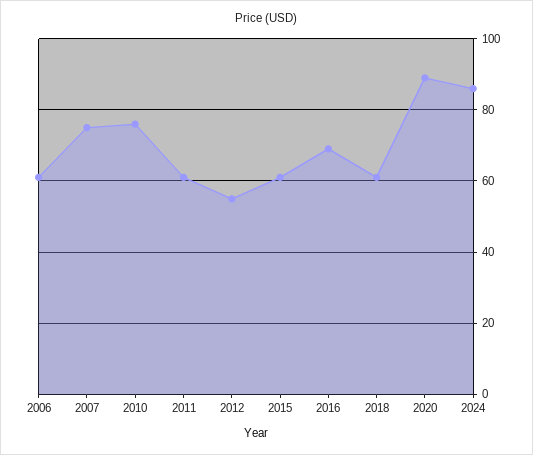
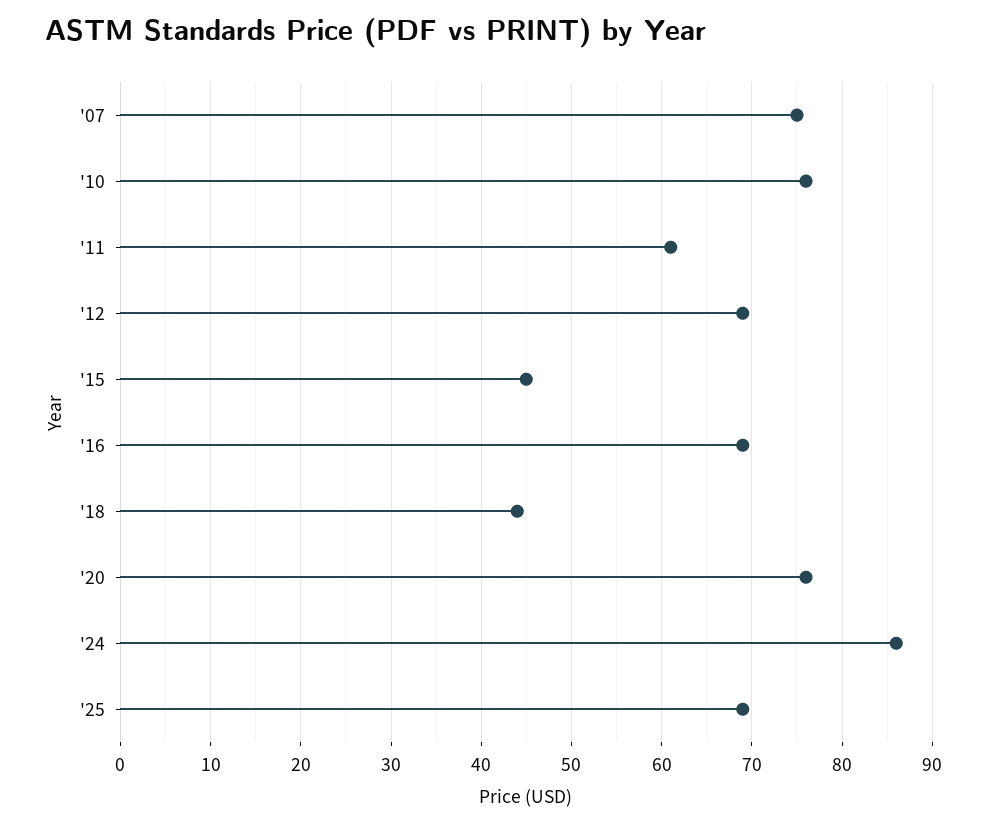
2006: 60 -> none
2012: 55 -> 69
2015: 60 -> 45
2018: 60 -> 44
2020: 90 -> 76
'25: none -> 69

